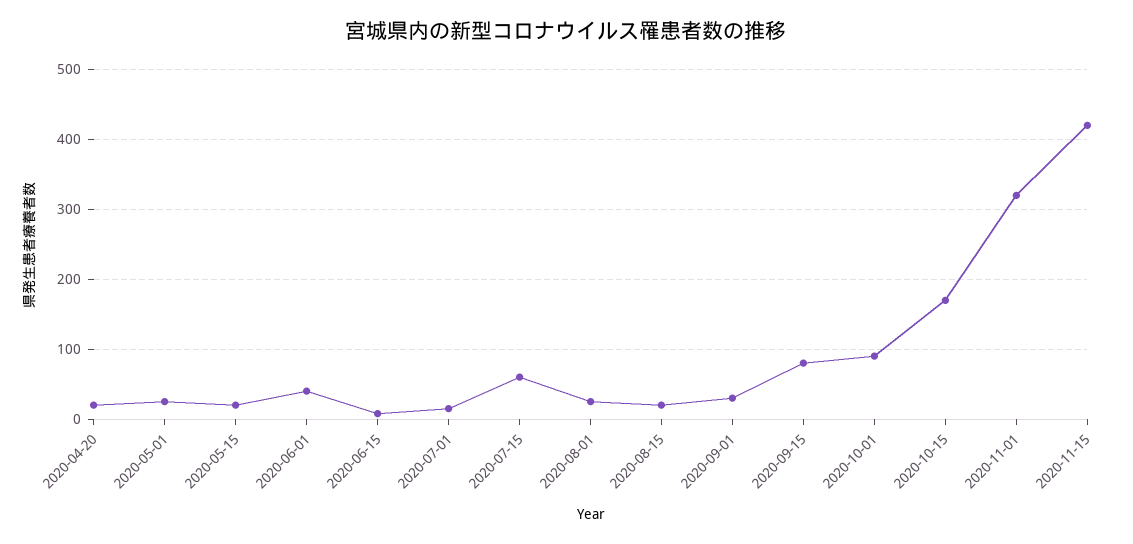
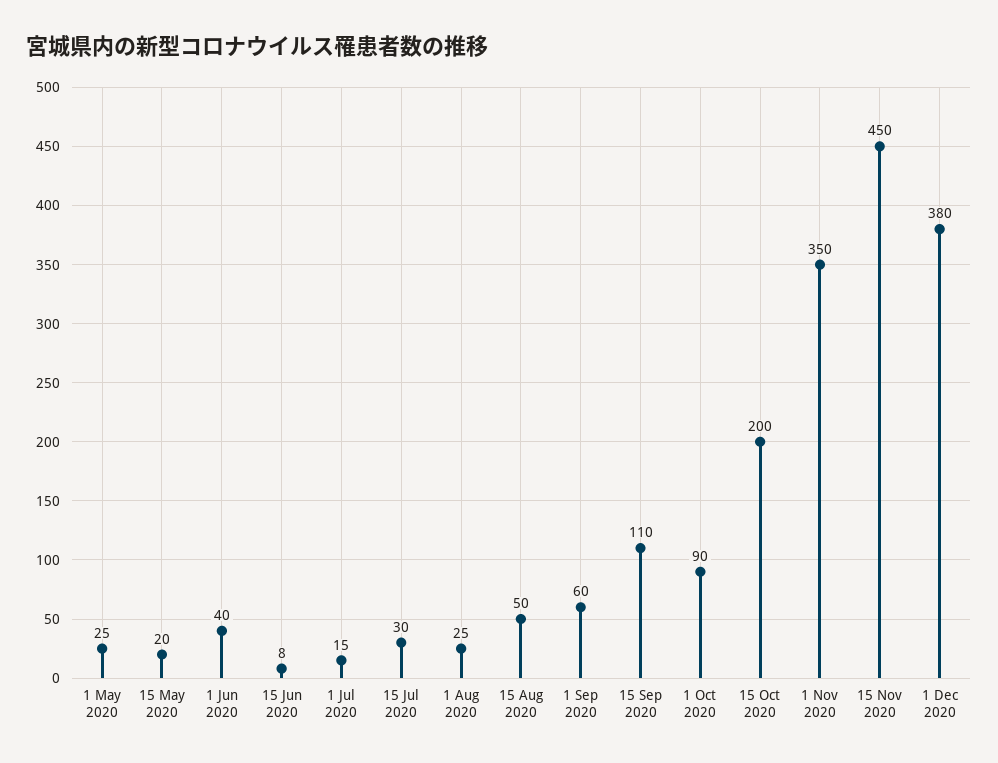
2020-04-20: 20 -> none
2020-07-15: 60 -> 30
2020-08-15: 20 -> 50
2020-09-01: 30 -> 60
2020-09-15: 80 -> 110
2020-10-15: 170 -> 200
2020-11-01: 320 -> 350
2020-11-15: 420 -> 450
1 Dec 2020: none -> 380

